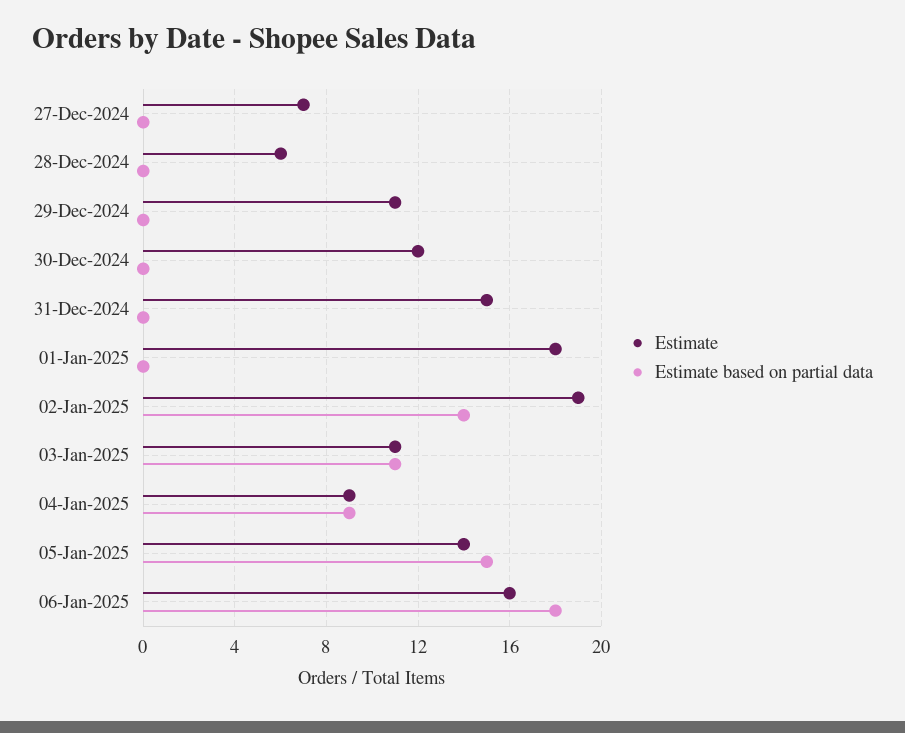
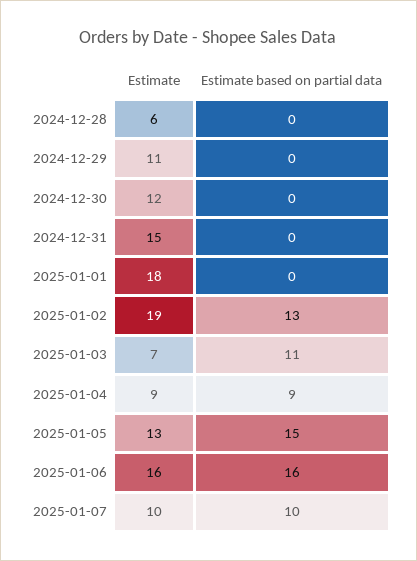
Estimate, 27-Dec-2024: 7 -> none
Estimate based on partial data, 27-Dec-2024: 0 -> none
Estimate based on partial data, 02-Jan-2025: 14 -> 13
Estimate, 03-Jan-2025: 11 -> 7
Estimate, 05-Jan-2025: 14 -> 13
Estimate based on partial data, 06-Jan-2025: 18 -> 16
Estimate, 2025-01-07: none -> 10
Estimate based on partial data, 2025-01-07: none -> 10

